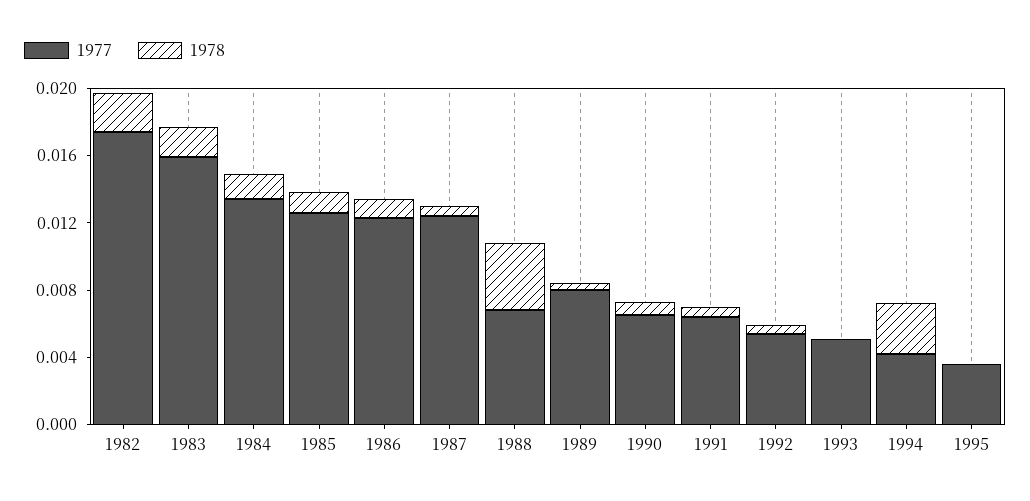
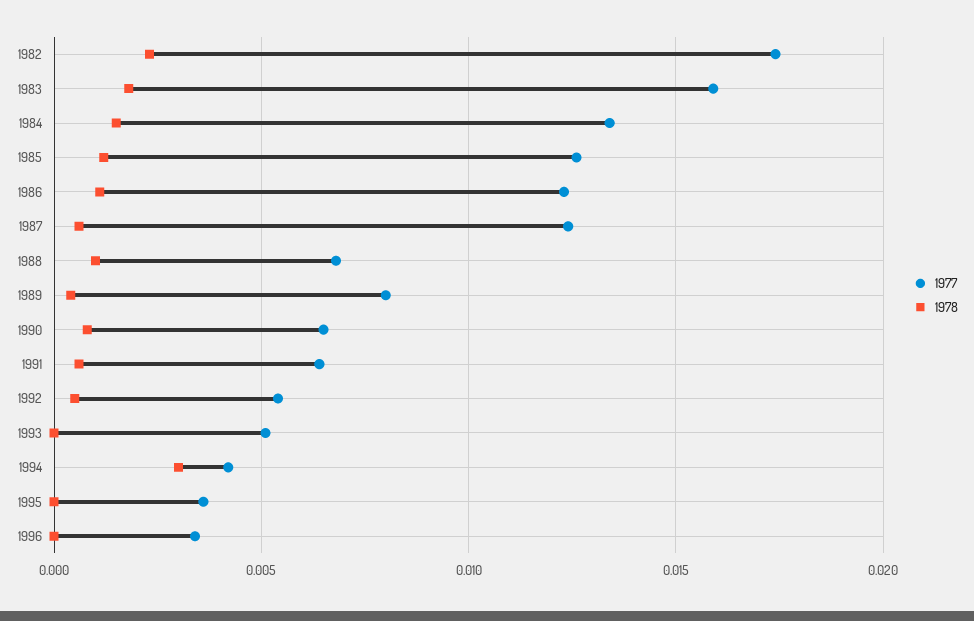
1978, 1988: 0.004 -> 0.001
1977, 1996: none -> 0.0035
1978, 1996: none -> 0

